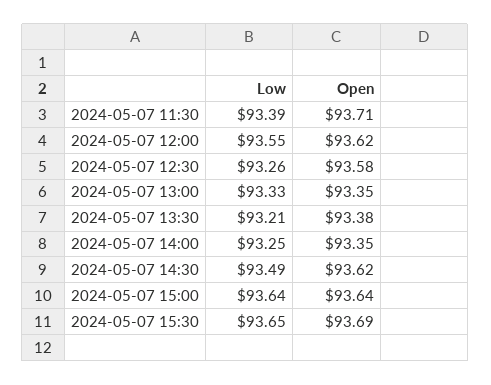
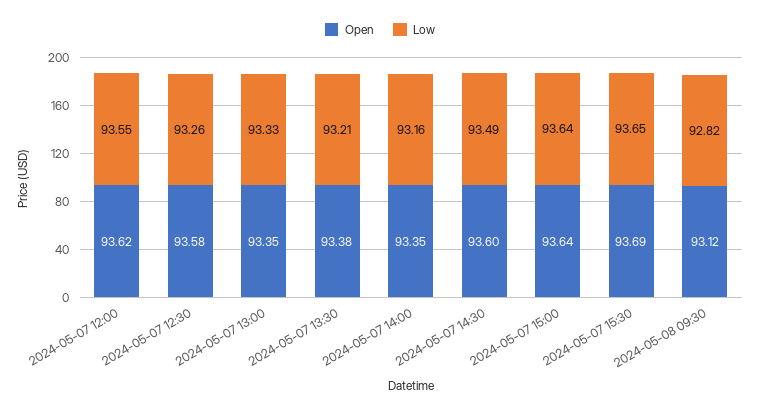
Low, 2024-05-07 11:30: 93.39 -> none
Open, 2024-05-07 11:30: 93.71 -> none
Low, 2024-05-07 14:00: 93.25 -> 93.16
Open, 2024-05-07 14:30: 93.62 -> 93.6
Open, 2024-05-08 09:30: none -> 93.12
Low, 2024-05-08 09:30: none -> 92.82

